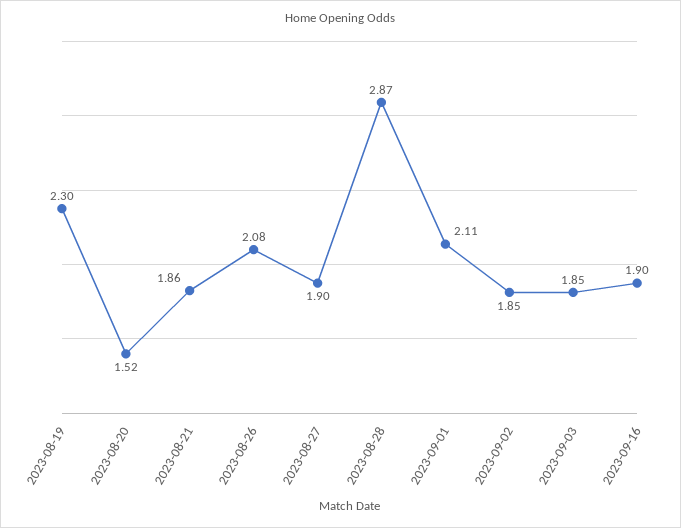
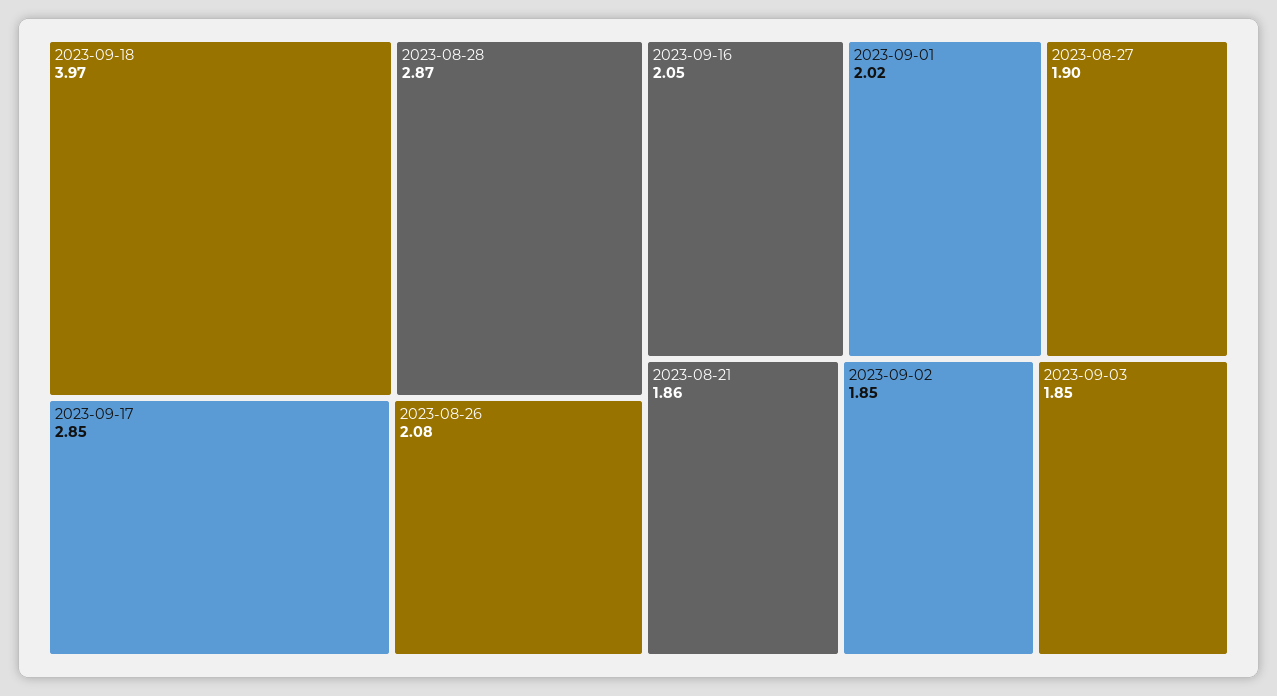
2023-08-19: 2.3 -> none
2023-08-20: 1.52 -> none
2023-09-01: 2.11 -> 2.02
2023-09-16: 1.9 -> 2.05
2023-09-18: none -> 3.97
2023-09-17: none -> 2.85

